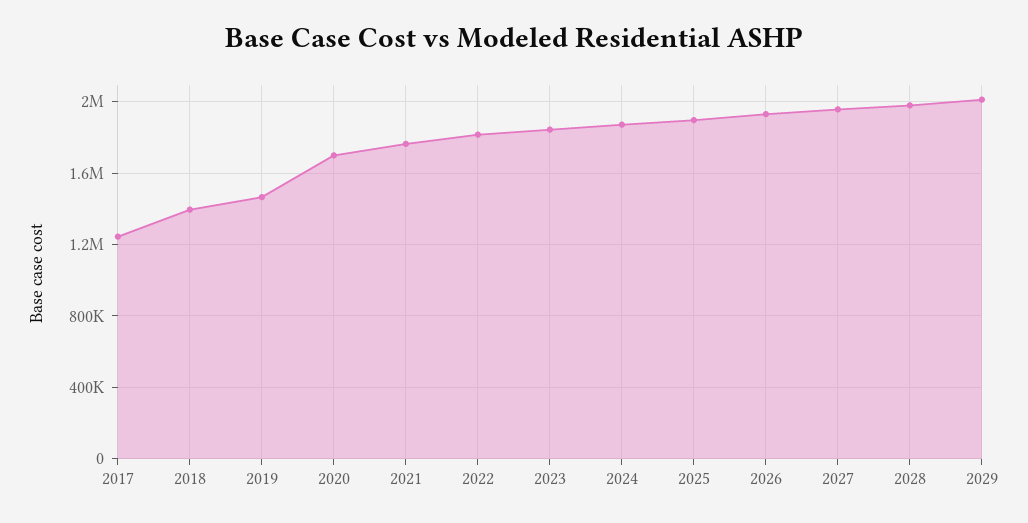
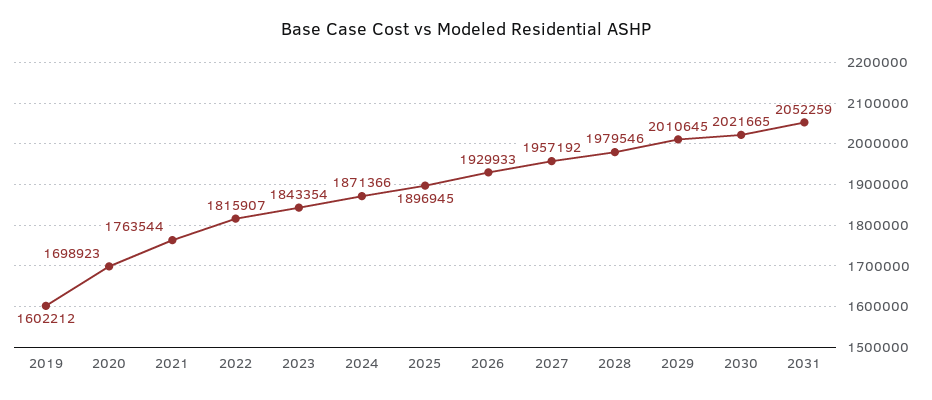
2017: 1250000 -> none
2018: 1400000 -> none
2019: 1450000 -> 1602212
2030: none -> 2021665
2031: none -> 2052259

